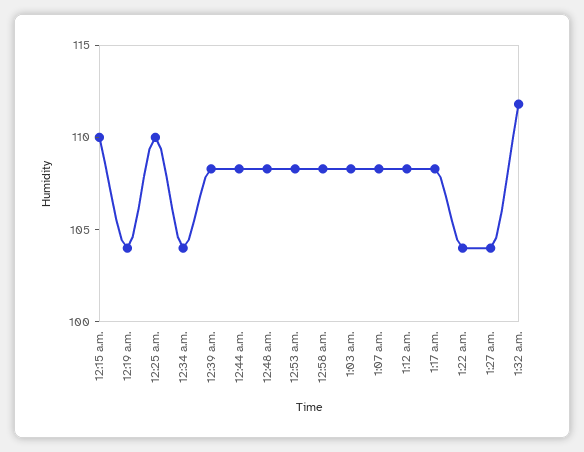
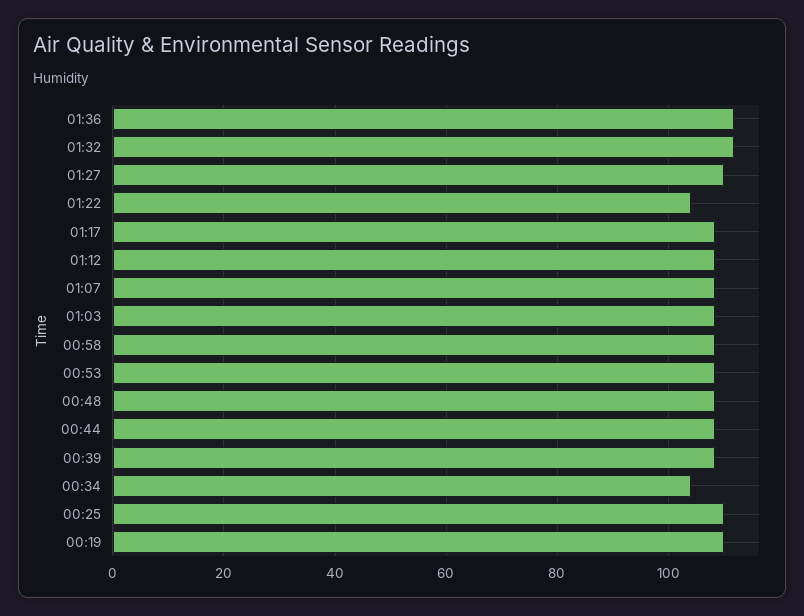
12:15 a.m.: 110 -> none
12:19 a.m.: 104 -> 110
1:27 a.m.: 104 -> 110
01:36: none -> 112

